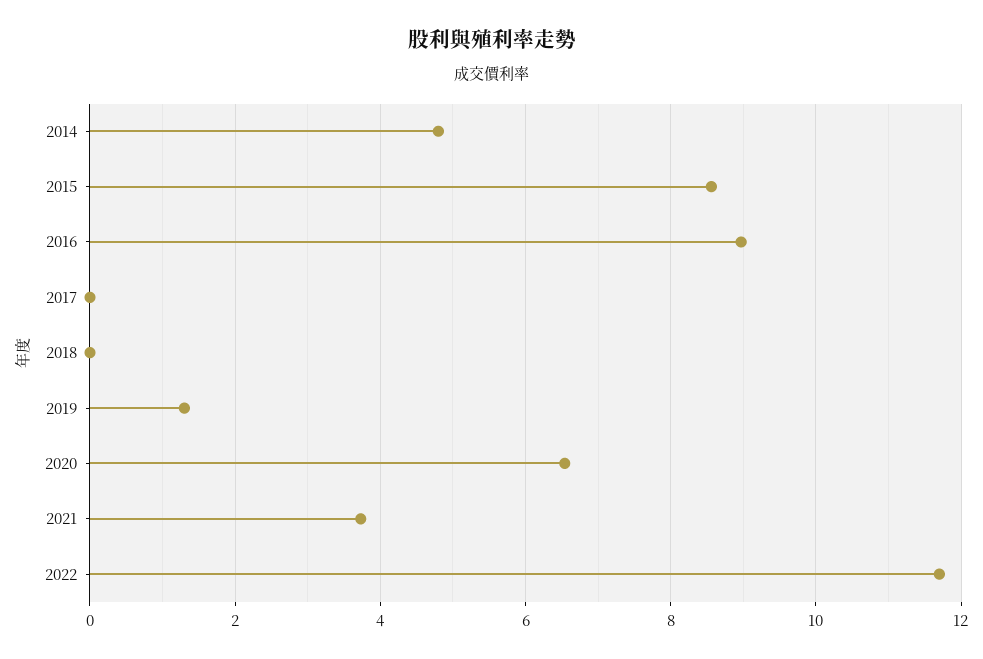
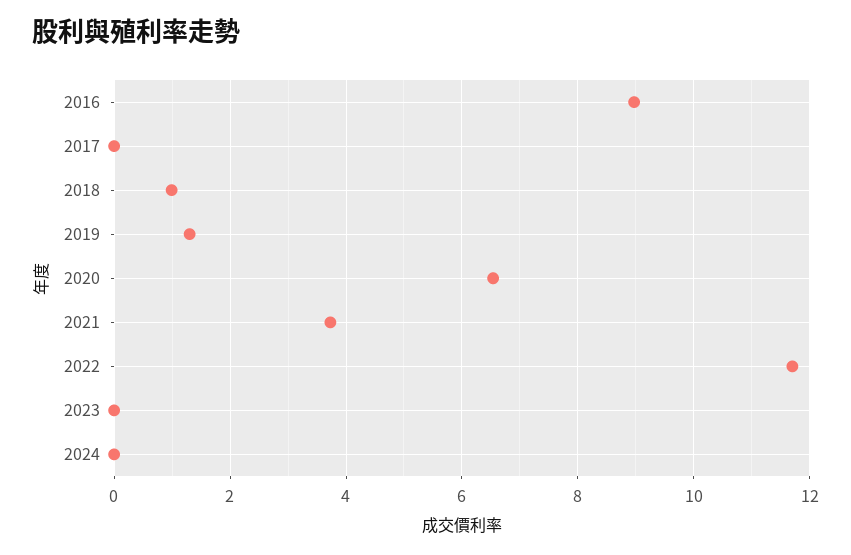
2014: 4.8 -> none
2015: 8.6 -> none
2018: 0 -> 1
2023: none -> 0
2024: none -> 0

